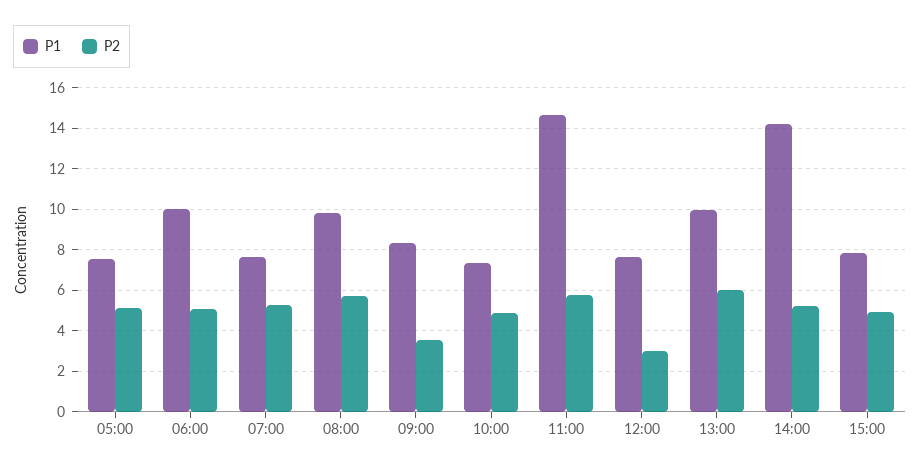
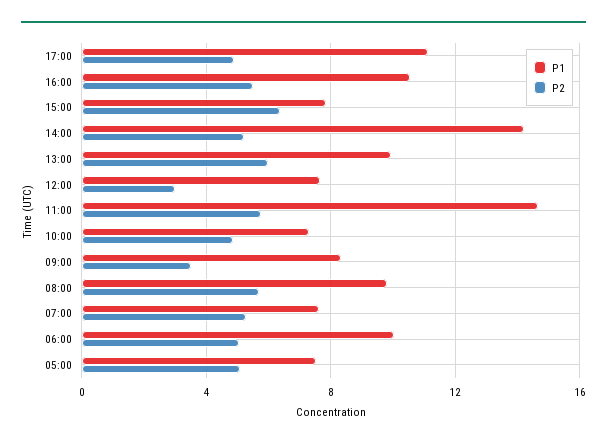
P2, 15:00: 5 -> 6.5
P1, 17:00: none -> 11
P2, 17:00: none -> 5
P1, 16:00: none -> 10.5
P2, 16:00: none -> 5.5

